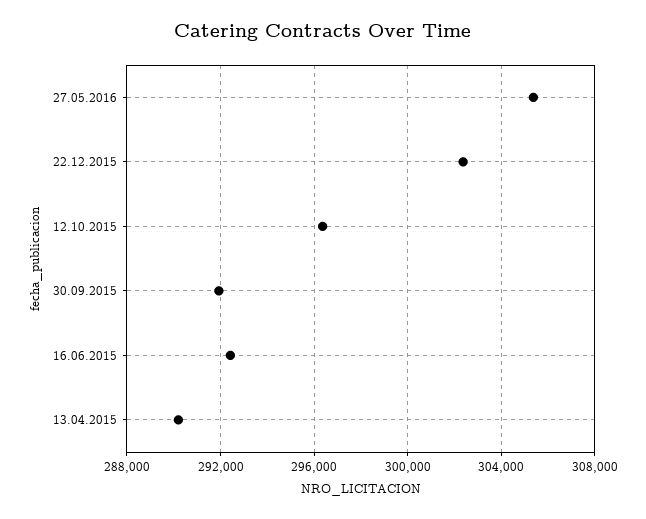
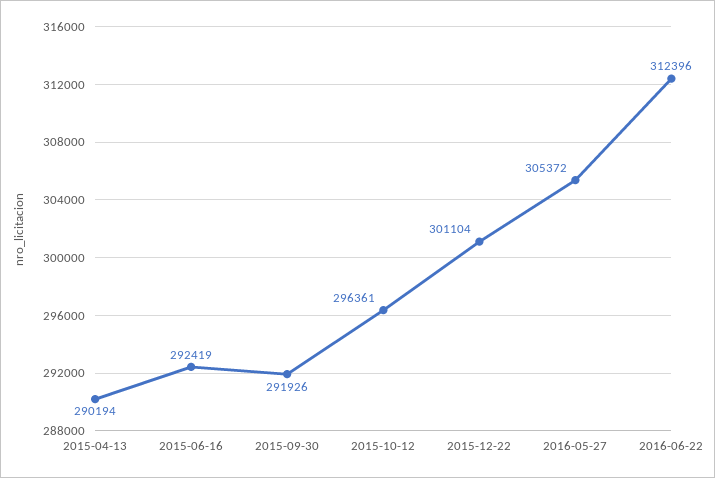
22.12.2015: 302500 -> 301104
2016-06-22: none -> 312396

